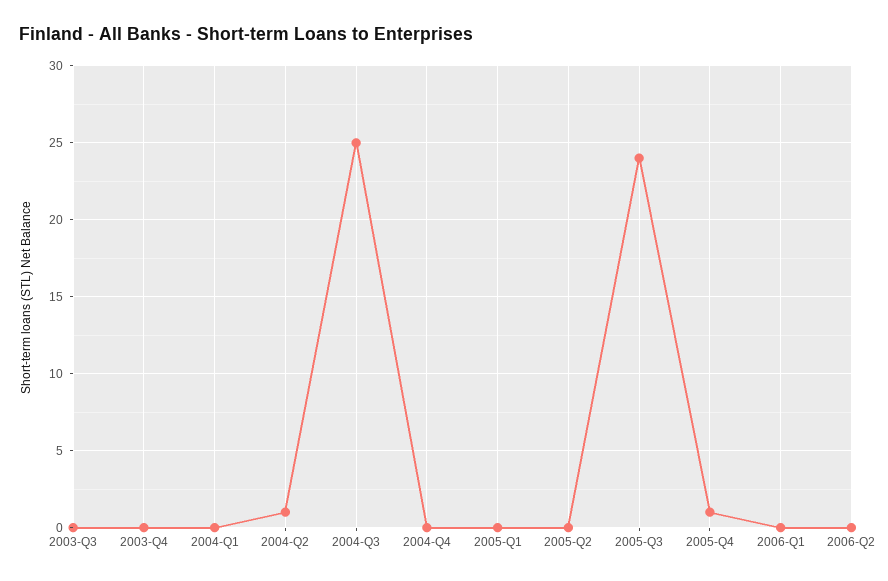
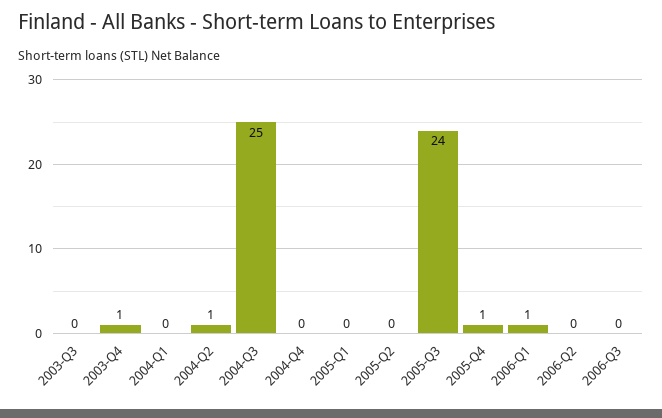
2003-Q4: 0 -> 1
2006-Q1: 0 -> 1
2006-Q3: none -> 0

